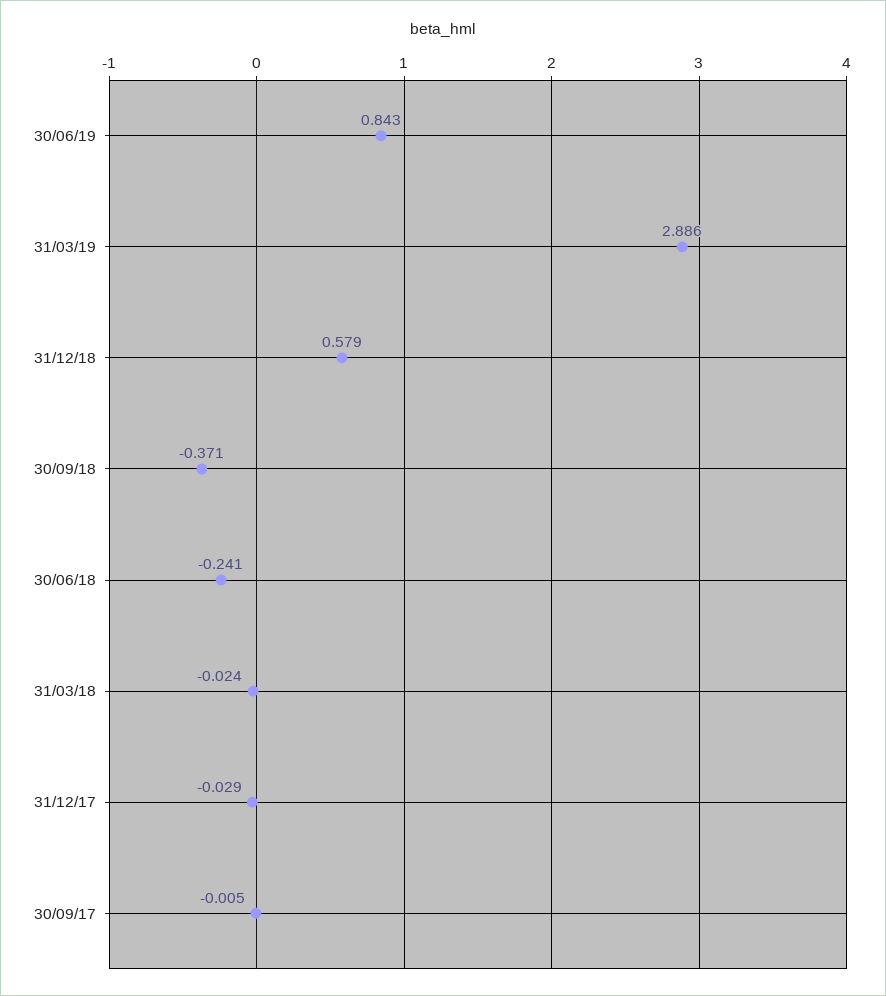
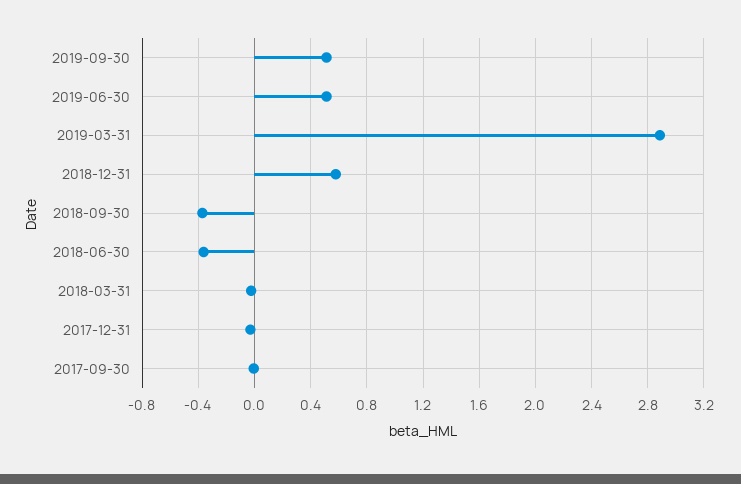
30/06/19: 0.843 -> 0.5
30/06/18: -0.241 -> -0.35
2019-09-30: none -> 0.5

